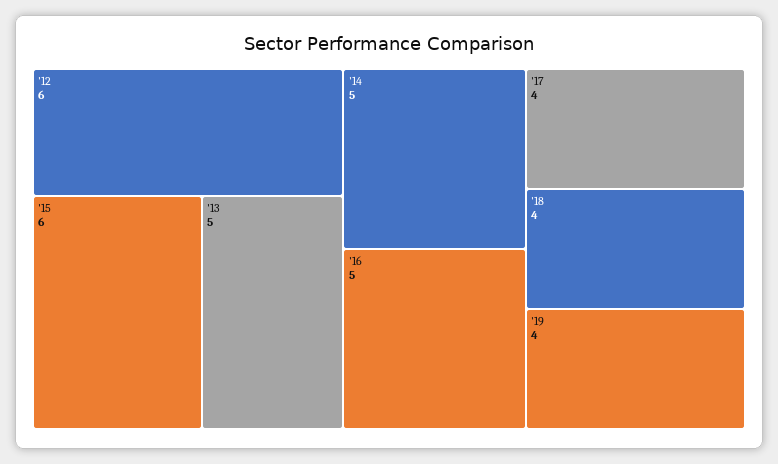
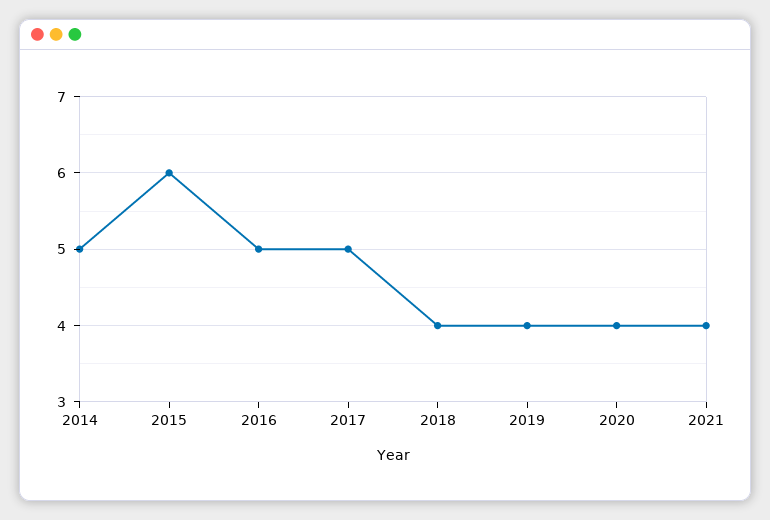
'12: 6 -> none
'13: 5 -> none
'17: 4 -> 5
2020: none -> 4
2021: none -> 4

